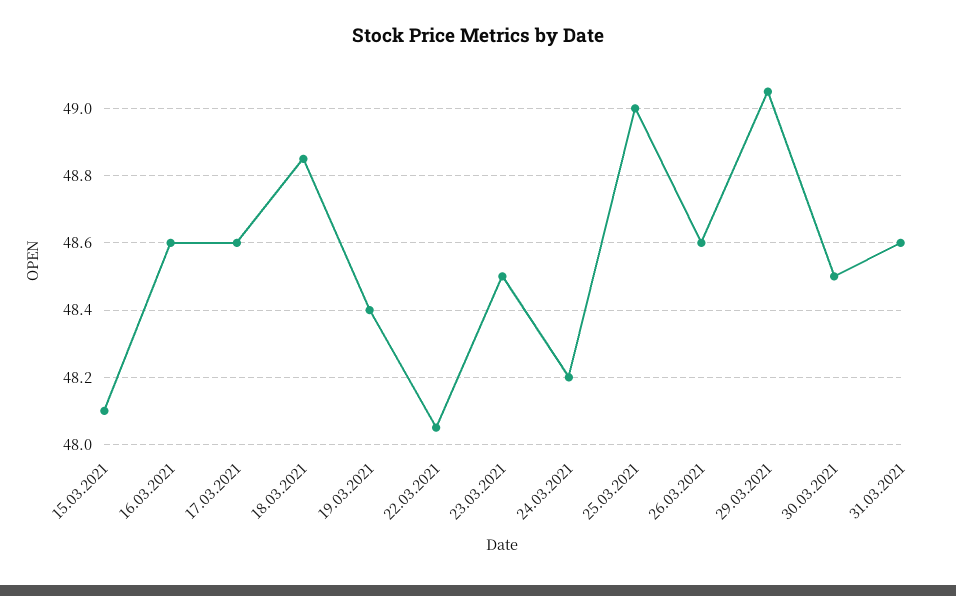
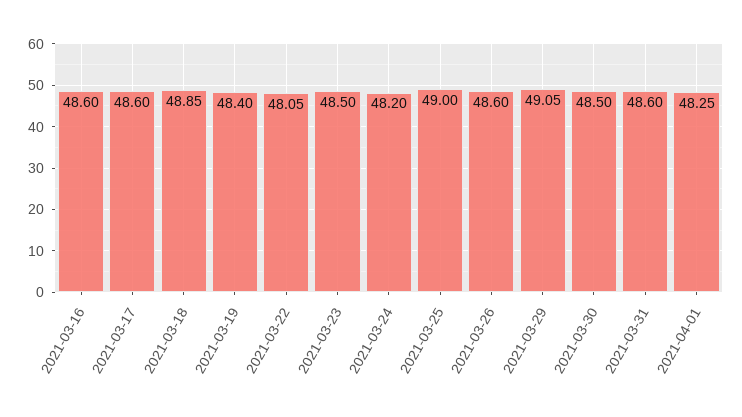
15.03.2021: 48.1 -> none
2021-04-01: none -> 48.25

